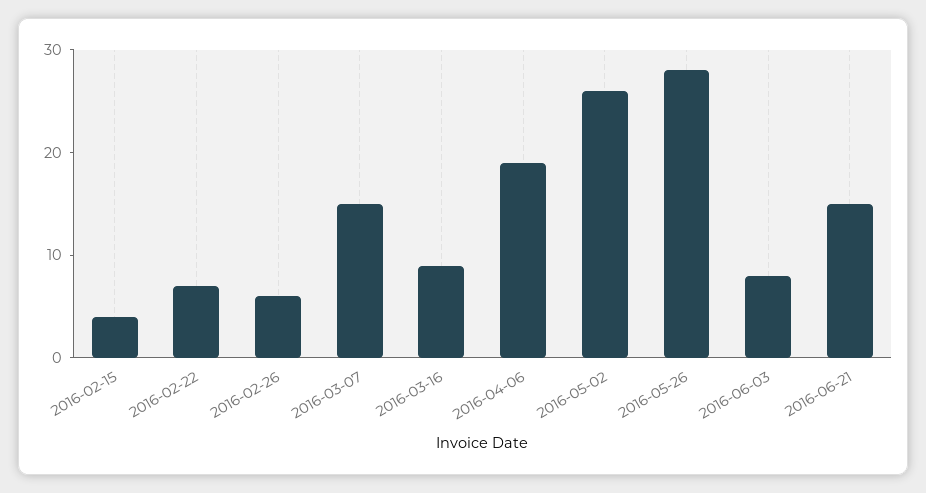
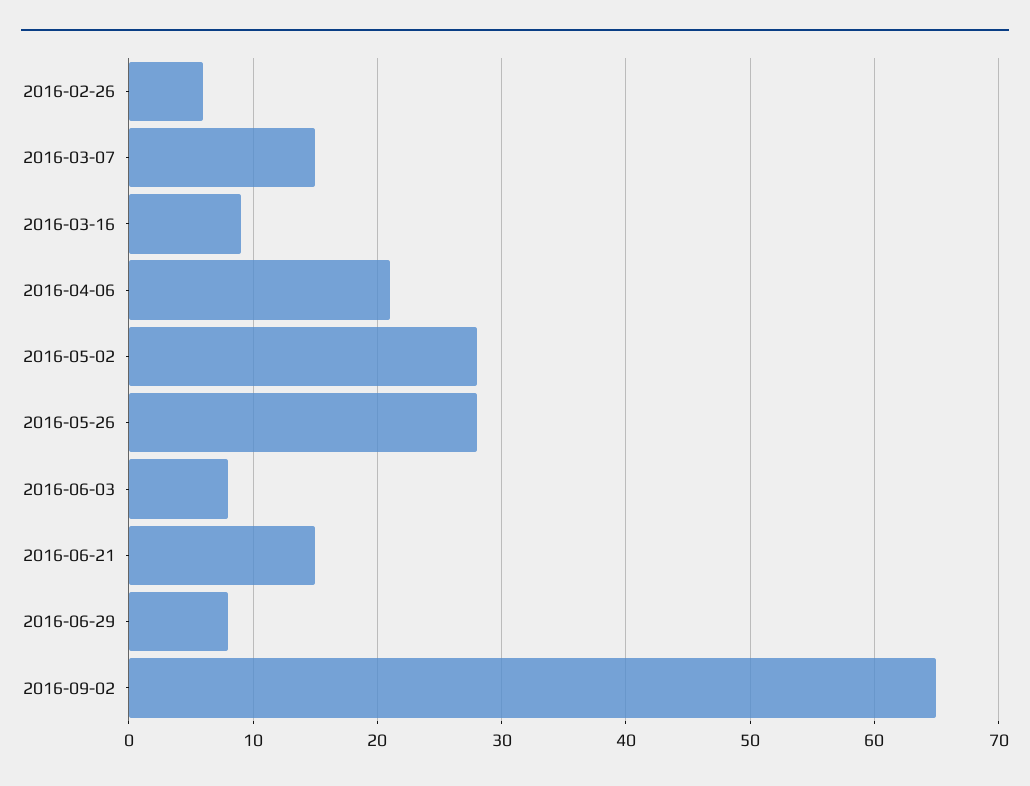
2016-02-15: 4 -> none
2016-02-22: 7 -> none
2016-04-06: 19 -> 21
2016-05-02: 26 -> 28
2016-06-29: none -> 8
2016-09-02: none -> 65

